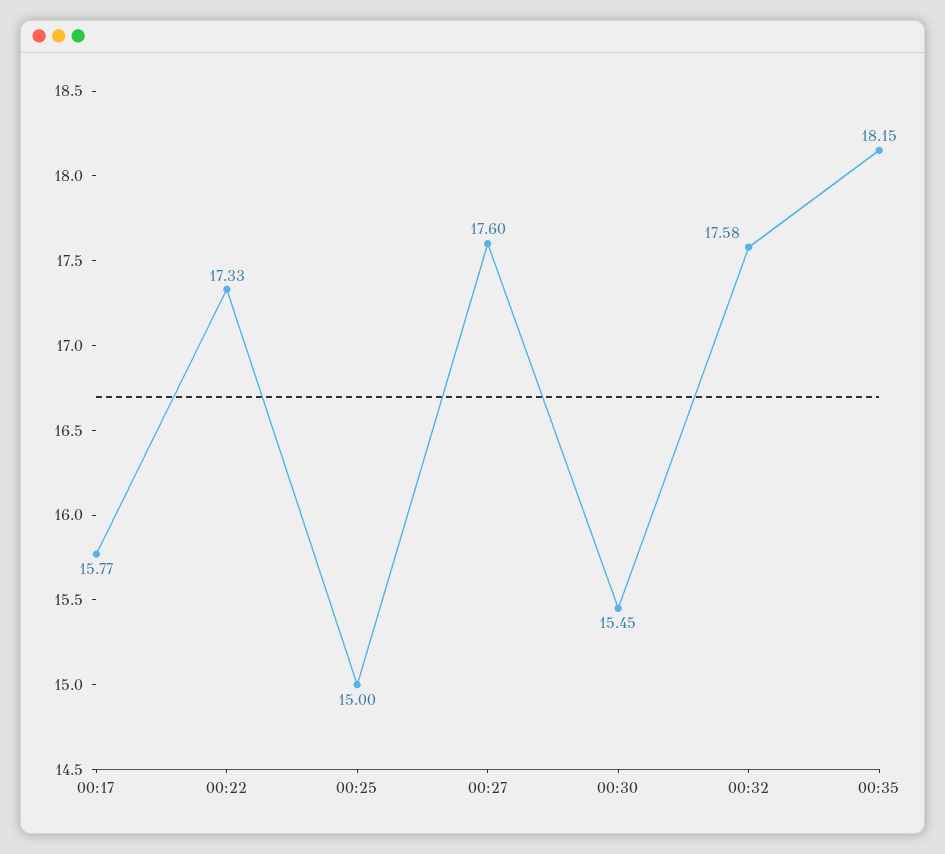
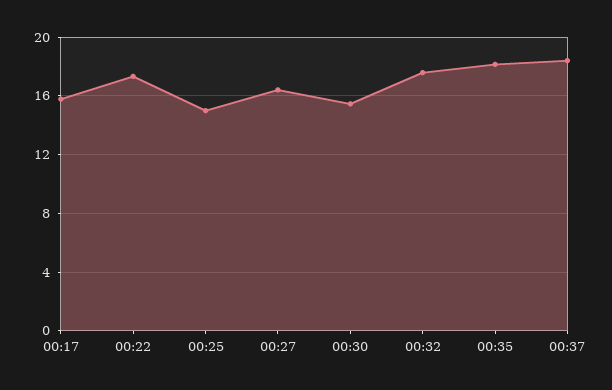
00:27: 17.6 -> 16.5
00:37: none -> 18.5

